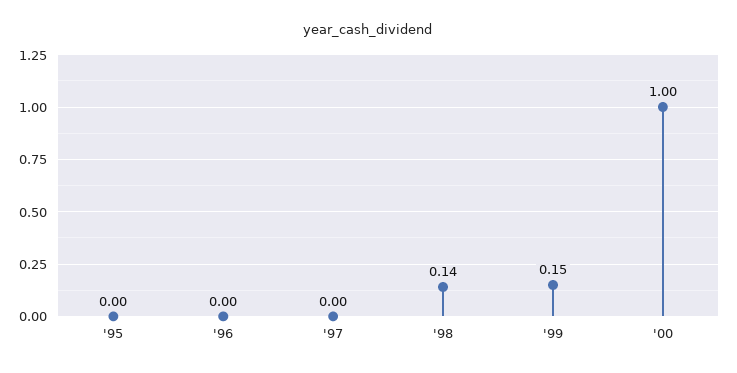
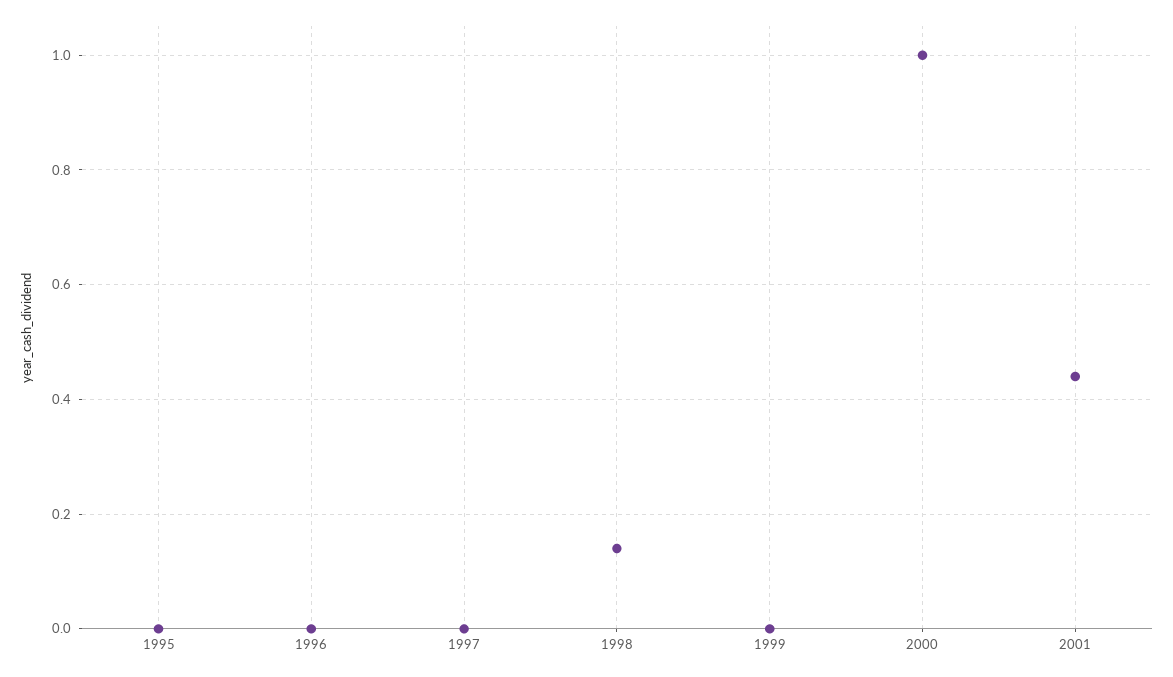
'99: 0.15 -> 0
2001: none -> 0.45

